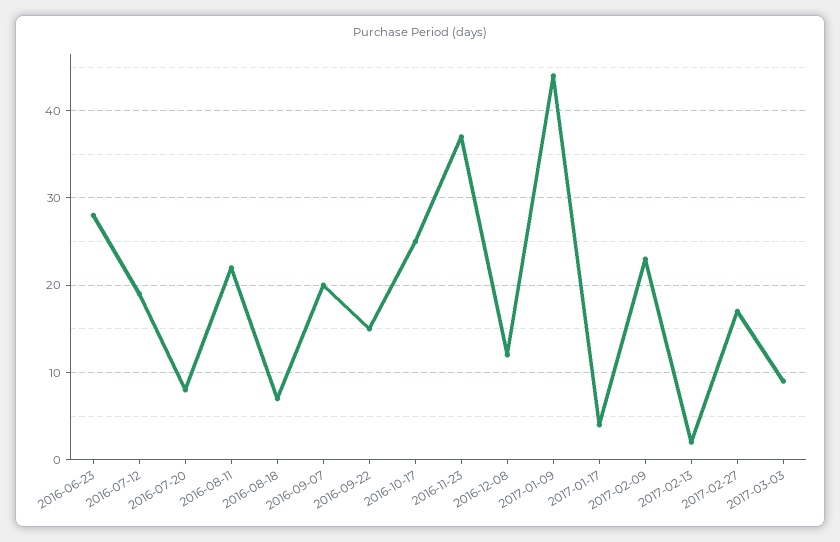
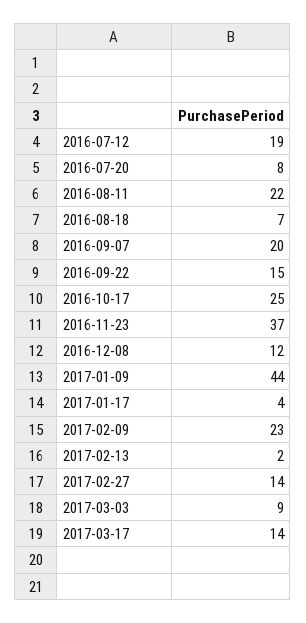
2016-06-23: 28 -> none
2017-02-27: 17 -> 14
2017-03-17: none -> 14

